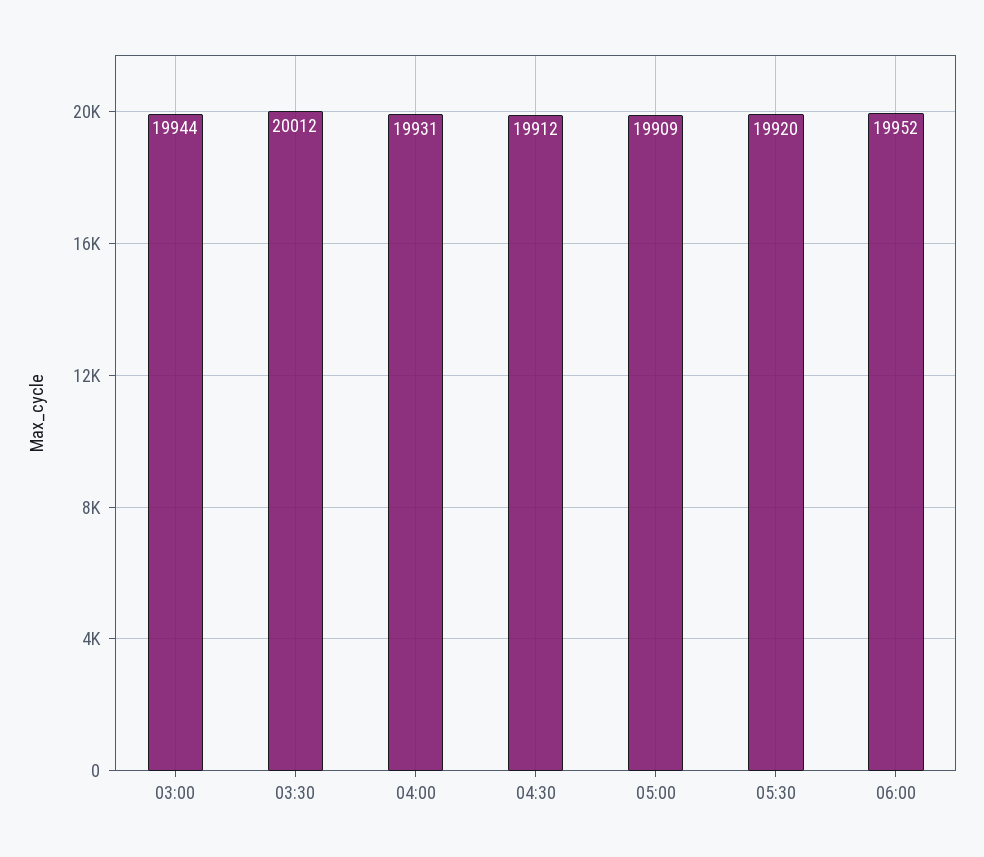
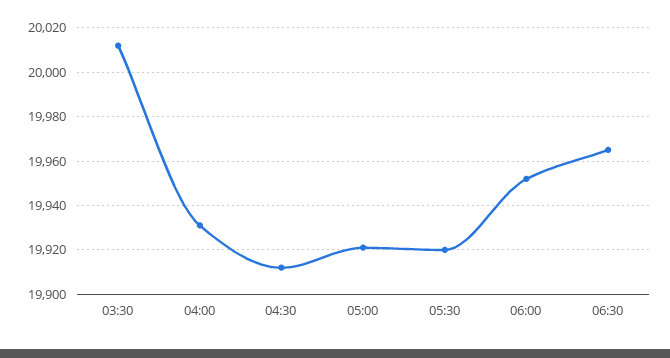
03:00: 19944 -> none
05:00: 19909 -> 19920
06:30: none -> 19965

